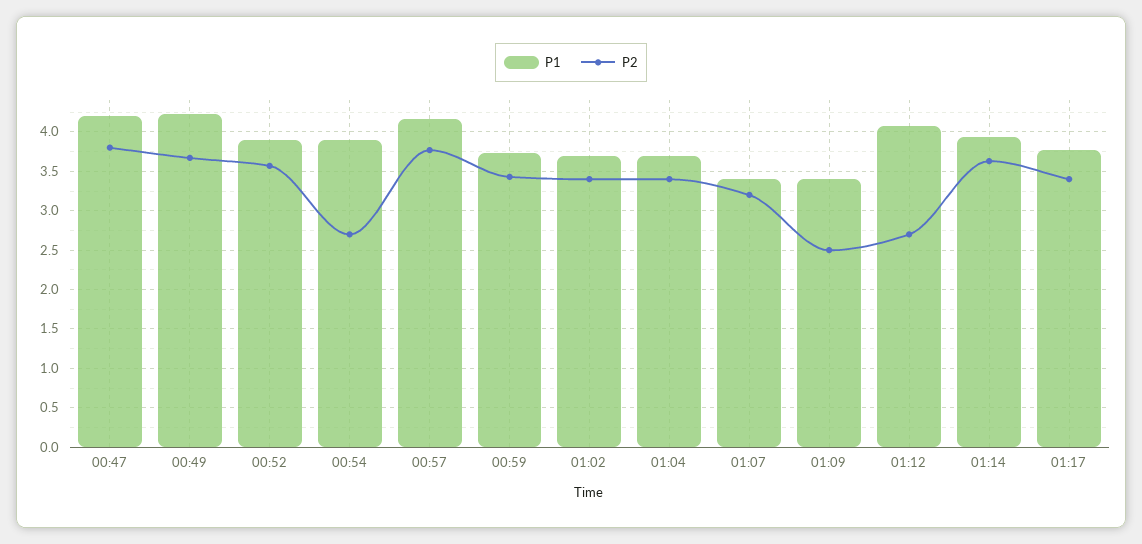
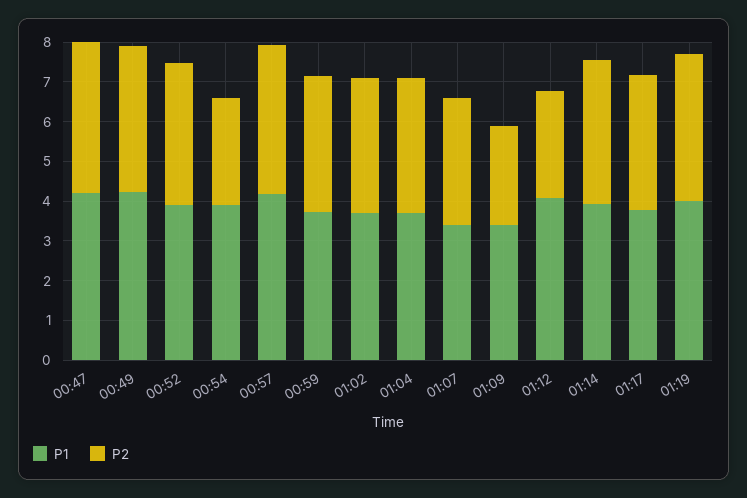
P1, 01:19: none -> 4
P2, 01:19: none -> 3.75

